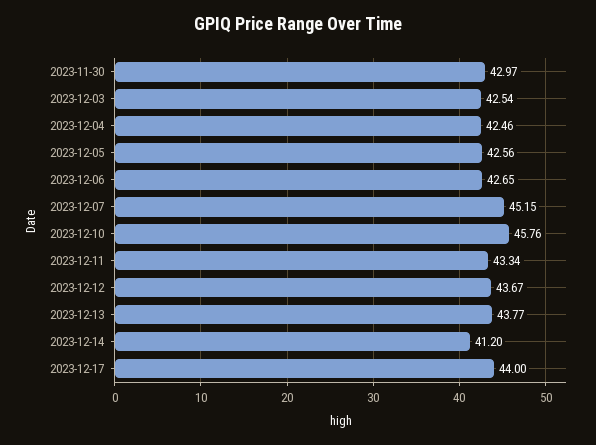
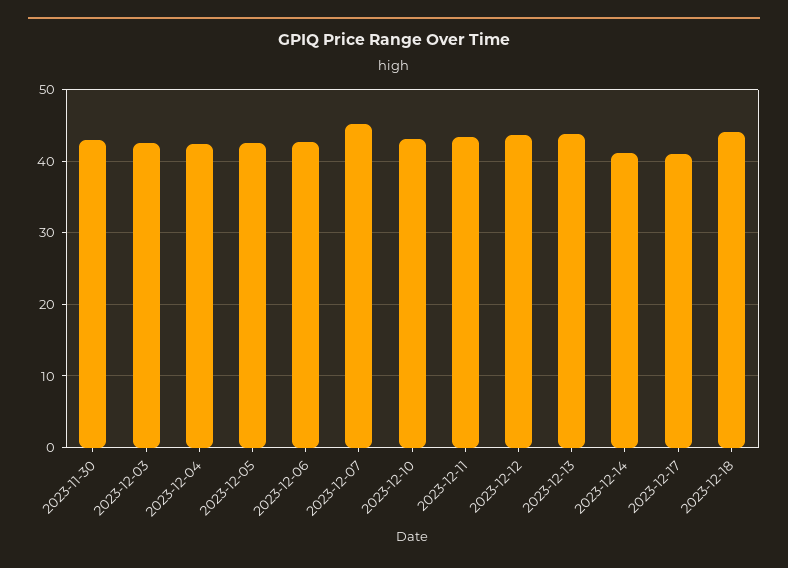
2023-12-10: 45.76 -> 43
2023-12-17: 44 -> 41
2023-12-18: none -> 44

